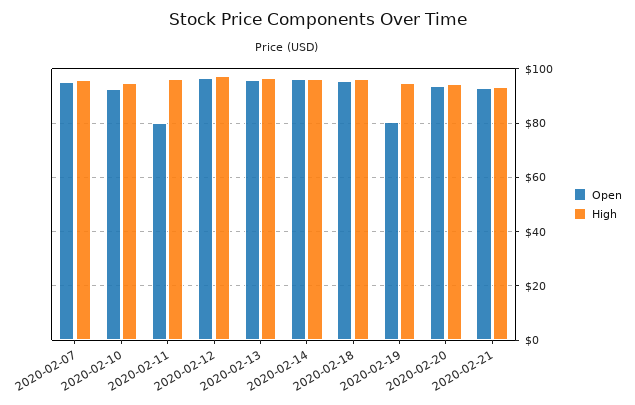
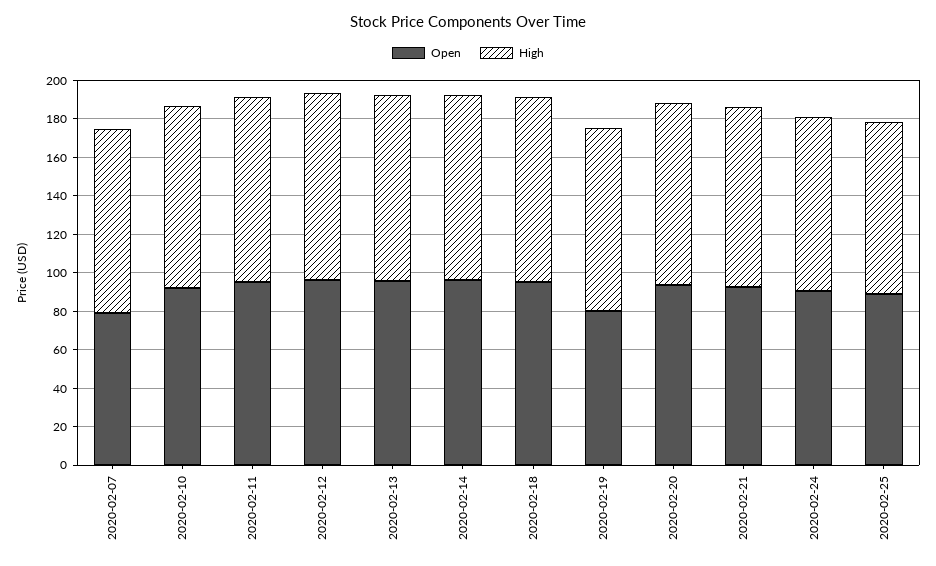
Open, 2020-02-07: 95 -> 80
Open, 2020-02-11: 80 -> 95
Open, 2020-02-24: none -> 90
High, 2020-02-24: none -> 90
Open, 2020-02-25: none -> 90
High, 2020-02-25: none -> 90

